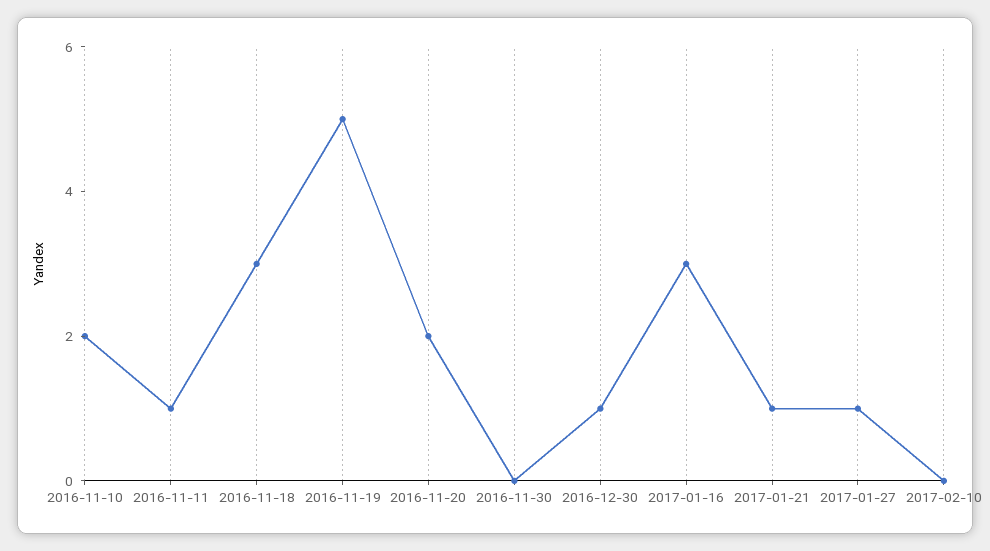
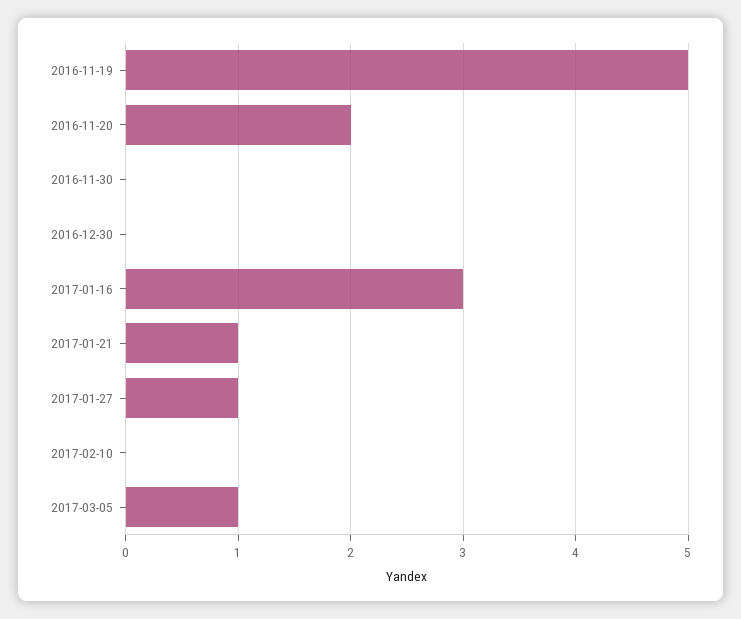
2016-11-10: 2 -> none
2016-11-11: 1 -> none
2016-11-18: 3 -> none
2016-12-30: 1 -> 0
2017-03-05: none -> 1

